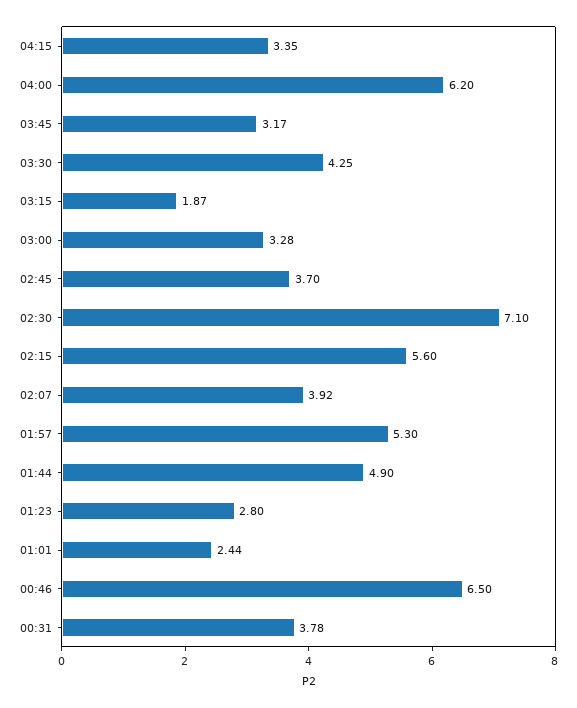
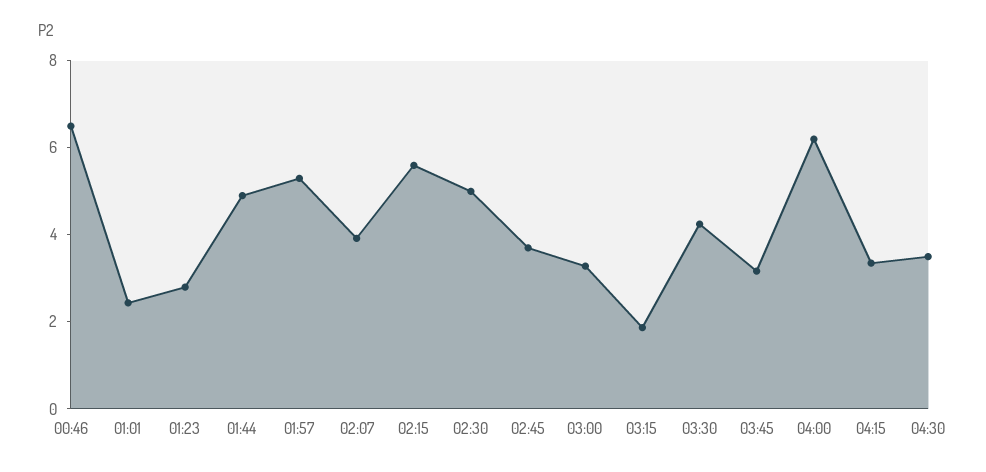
02:30: 7.1 -> 5
00:31: 3.78 -> none
04:30: none -> 3.5

